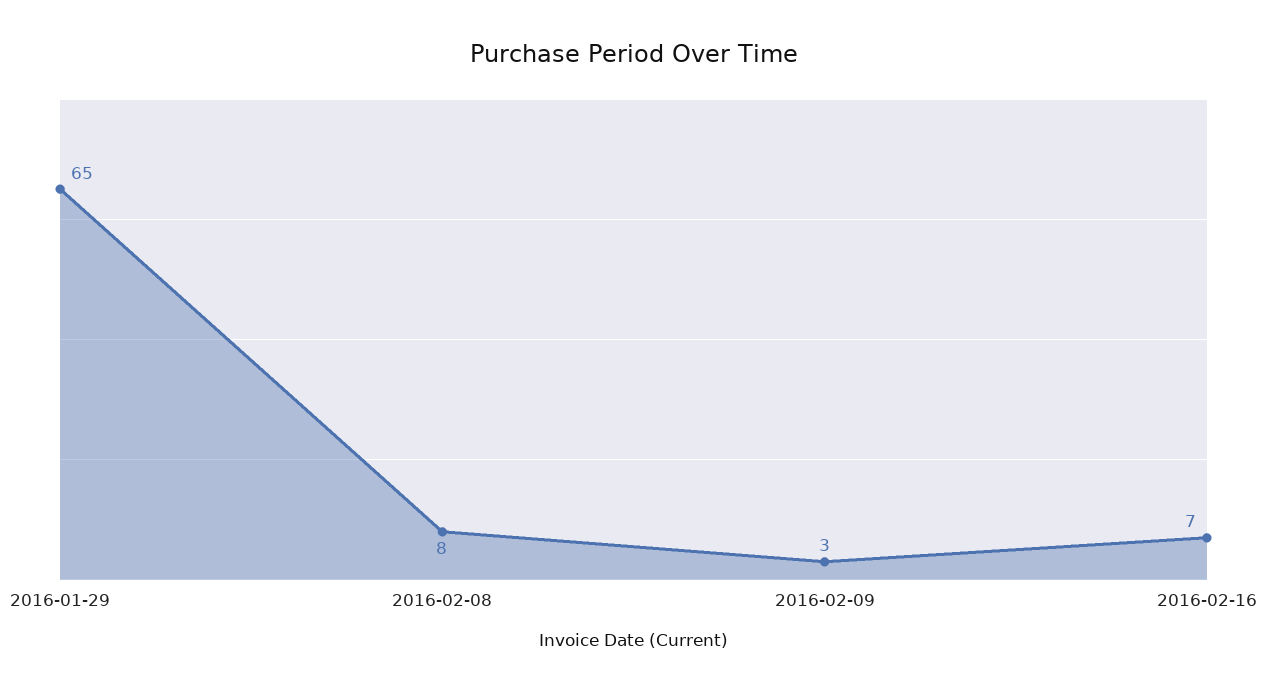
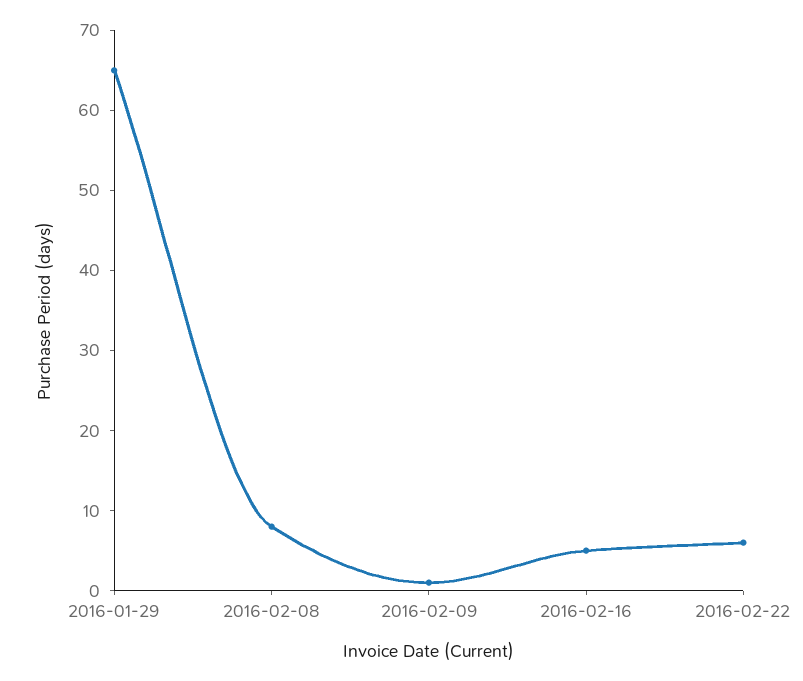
2016-02-09: 3 -> 1
2016-02-16: 7 -> 5
2016-02-22: none -> 6

